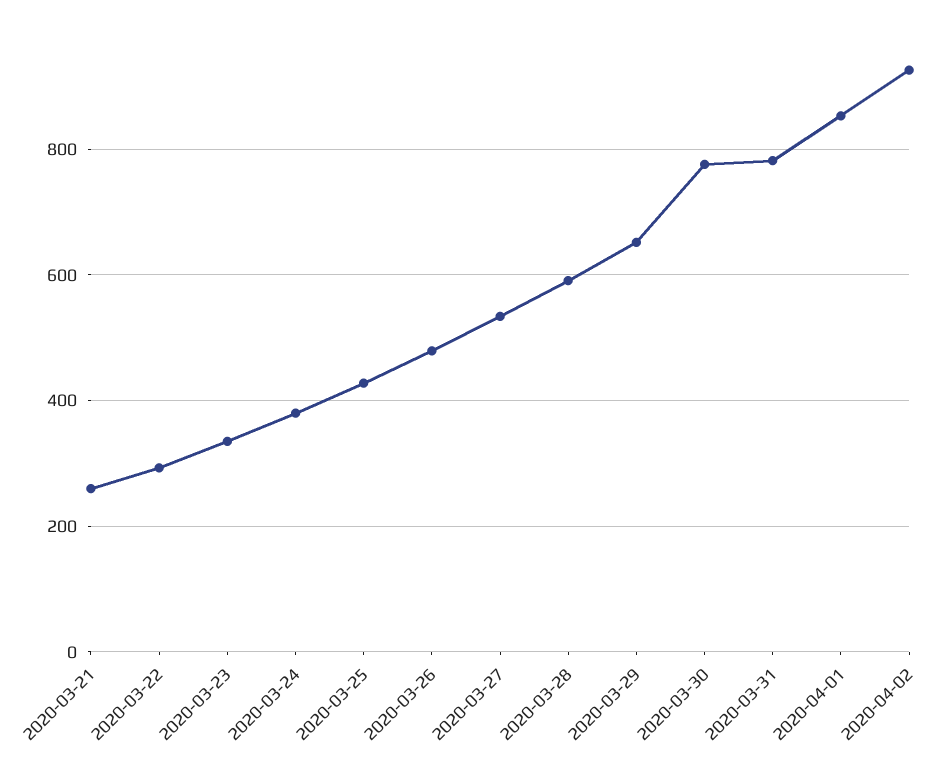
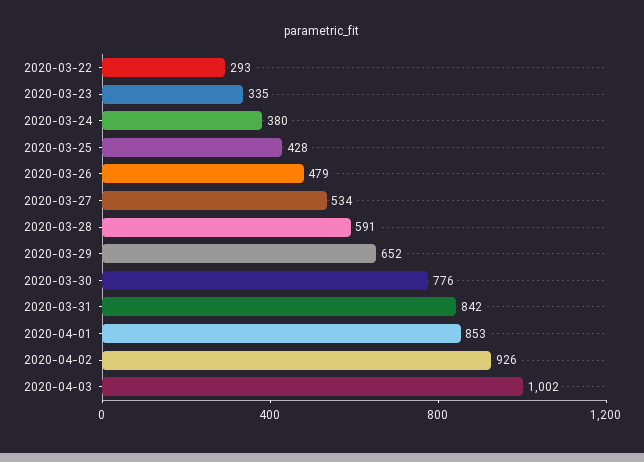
2020-03-21: 260 -> none
2020-03-31: 780 -> 842
2020-04-03: none -> 1002

